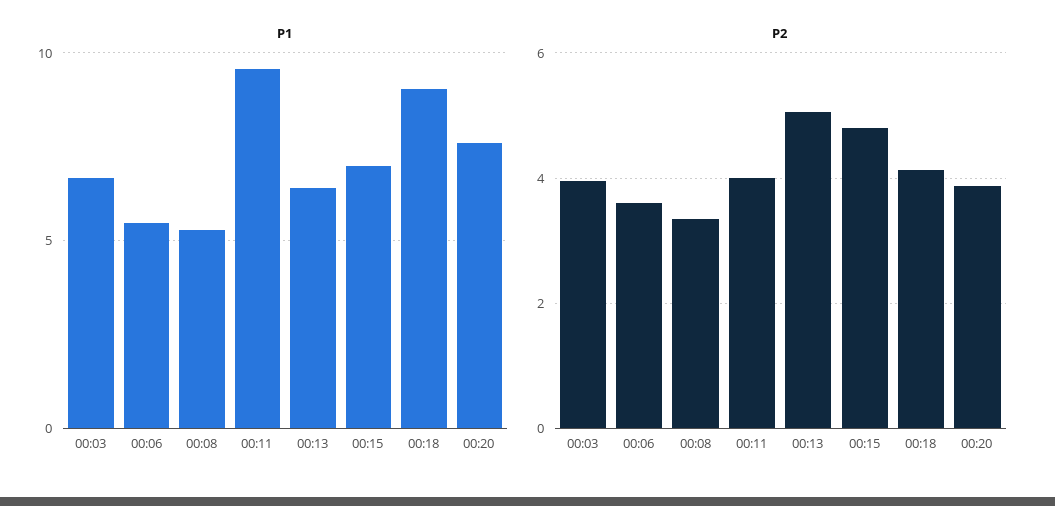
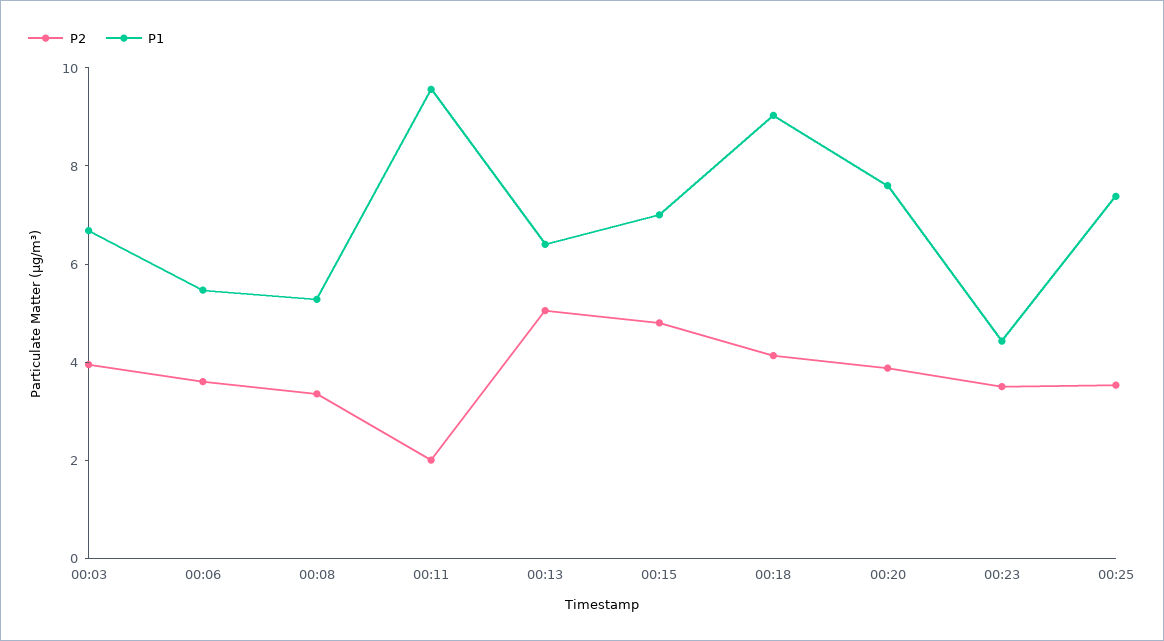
P2, 00:11: 4 -> 2
P2, 00:23: none -> 3.5
P1, 00:23: none -> 4.5
P2, 00:25: none -> 3.5
P1, 00:25: none -> 7.5

